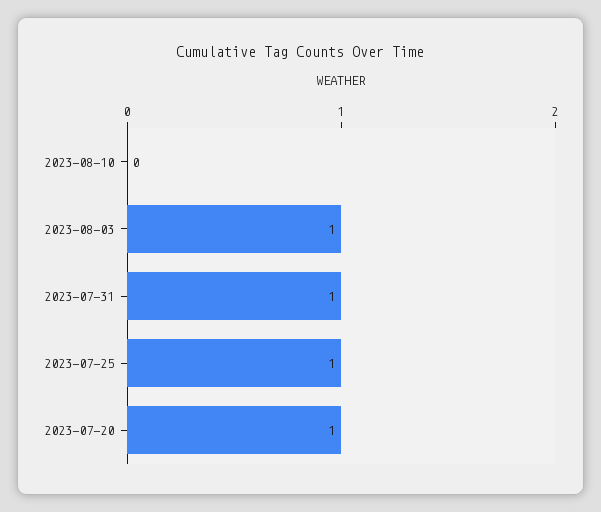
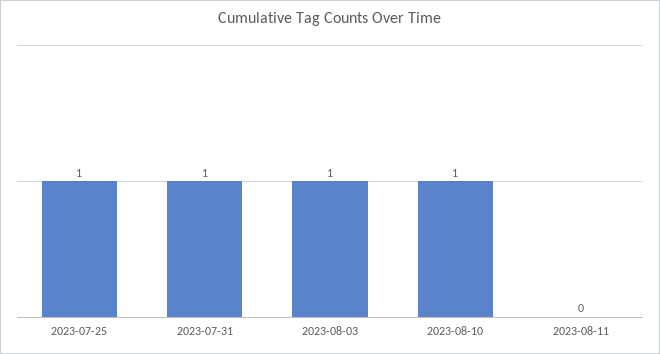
2023-08-10: 0 -> 1
2023-07-20: 1 -> none
2023-08-11: none -> 0

